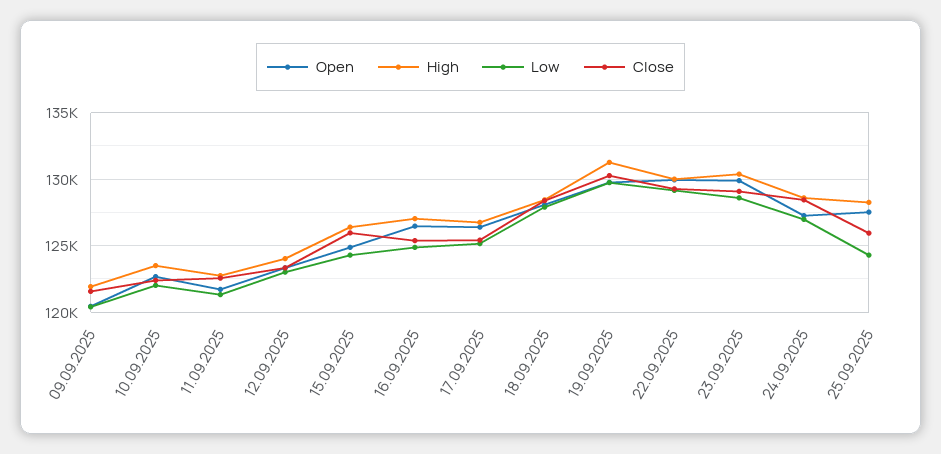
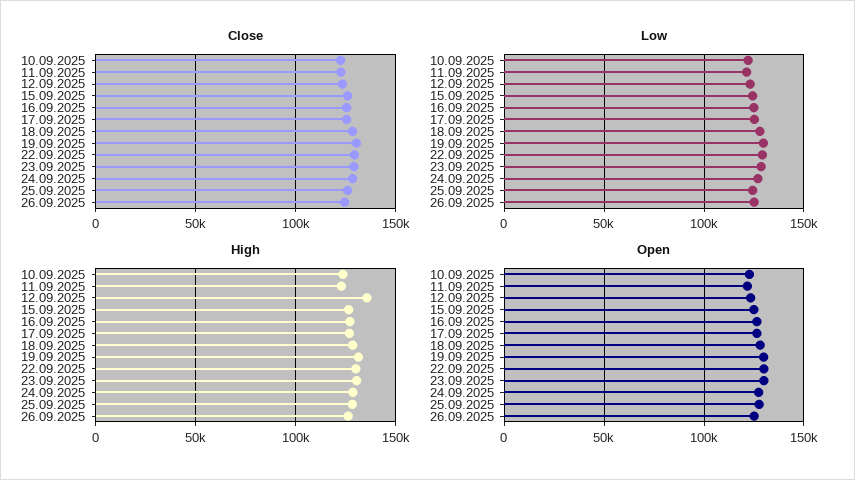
Open, 09.09.2025: 120500 -> none
High, 09.09.2025: 122000 -> none
Low, 09.09.2025: 120500 -> none
Close, 09.09.2025: 121500 -> none
High, 12.09.2025: 124000 -> 135000
Close, 26.09.2025: none -> 125000
Low, 26.09.2025: none -> 125000
High, 26.09.2025: none -> 125000
Open, 26.09.2025: none -> 125000

